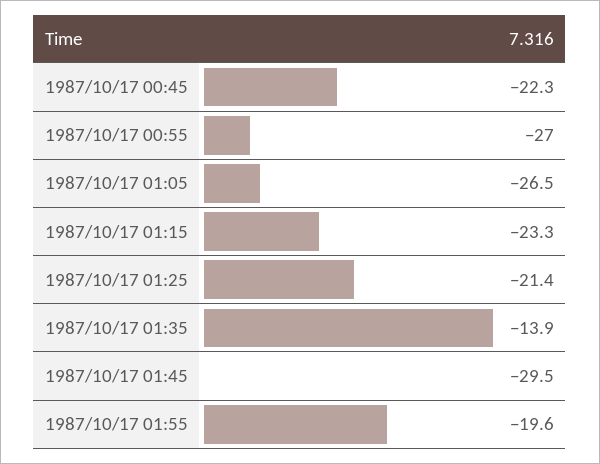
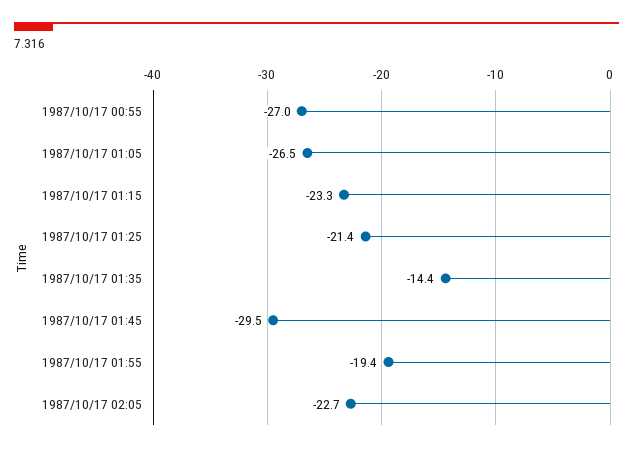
1987/10/17 00:45: -22.3 -> none
1987/10/17 01:35: -13.9 -> -14.4
1987/10/17 01:55: -19.6 -> -19.4
1987/10/17 02:05: none -> -22.7

